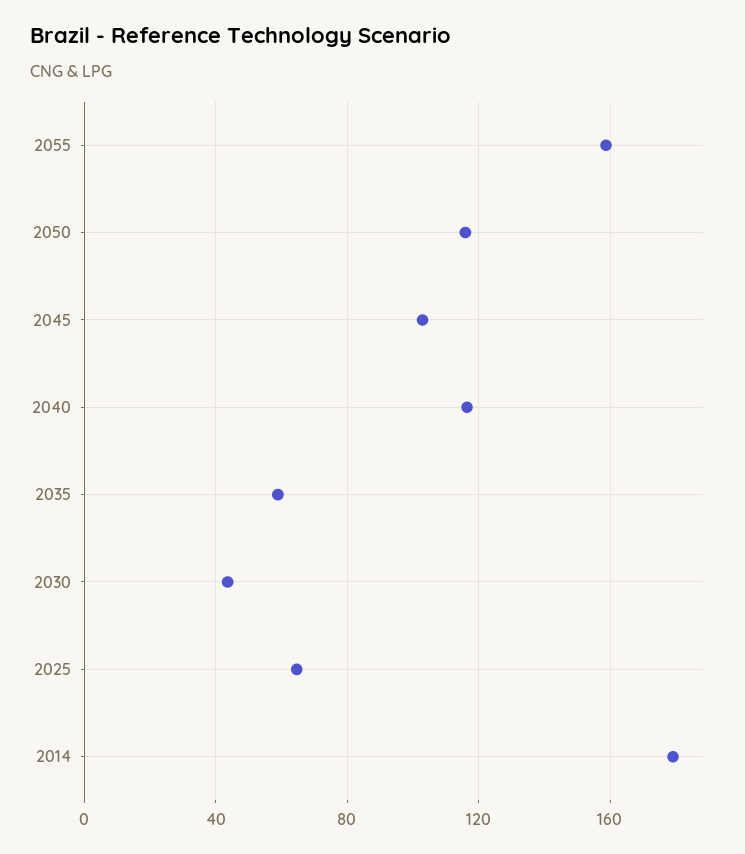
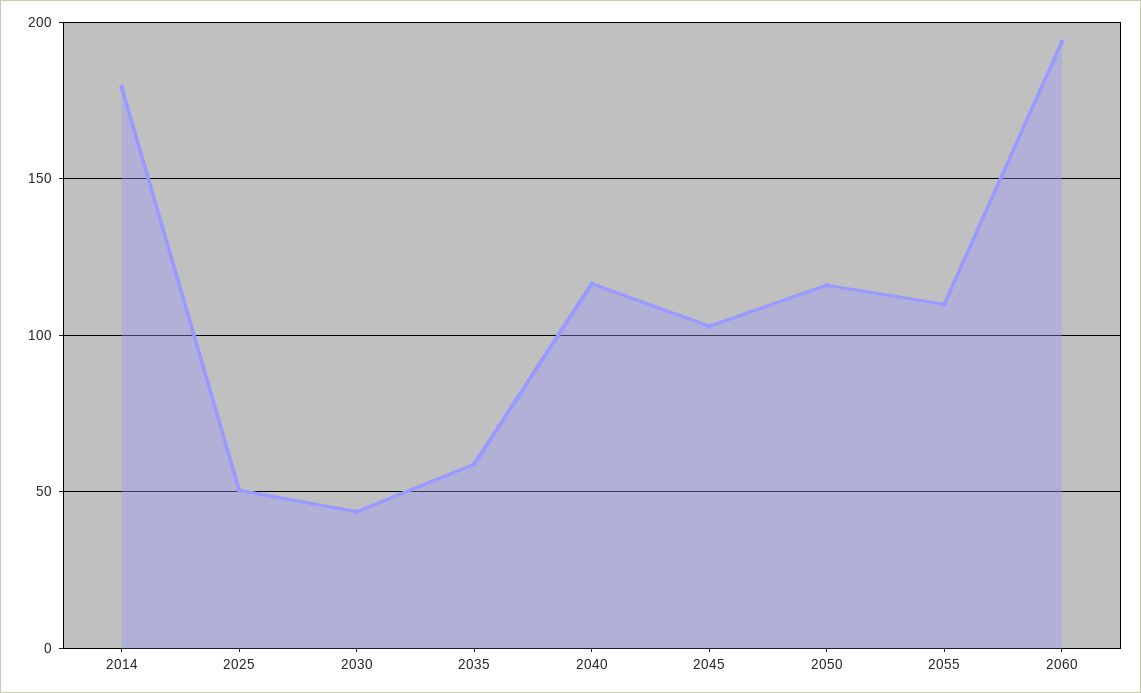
2055: 160 -> 110
2025: 65 -> 50
2060: none -> 195

